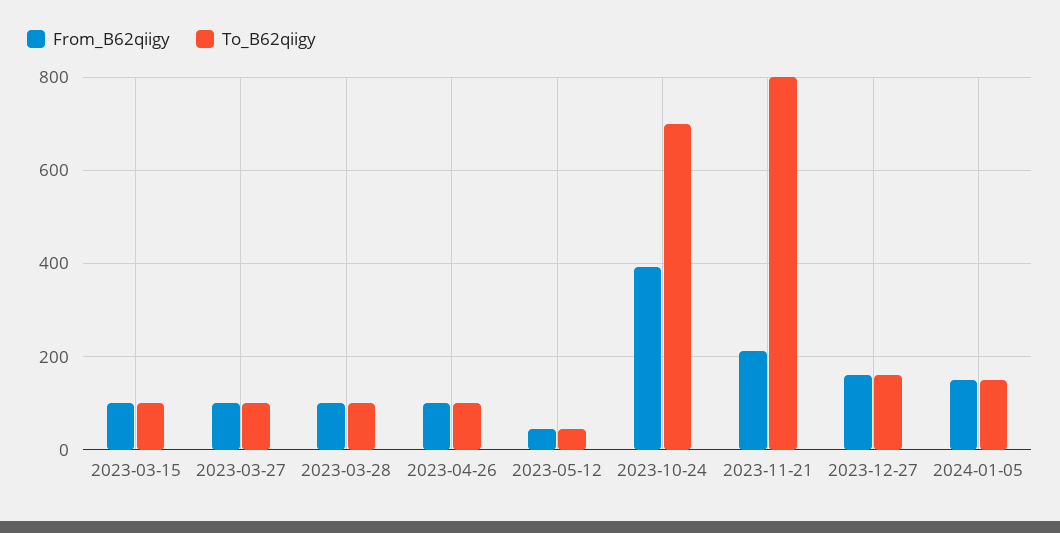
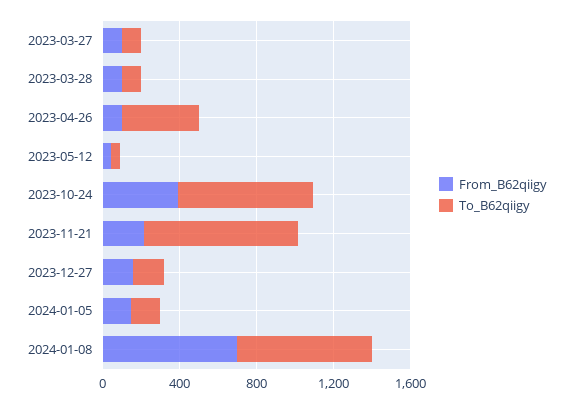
From_B62qiigy, 2023-03-15: 100 -> none
To_B62qiigy, 2023-03-15: 100 -> none
To_B62qiigy, 2023-04-26: 100 -> 400
From_B62qiigy, 2024-01-08: none -> 700
To_B62qiigy, 2024-01-08: none -> 700

